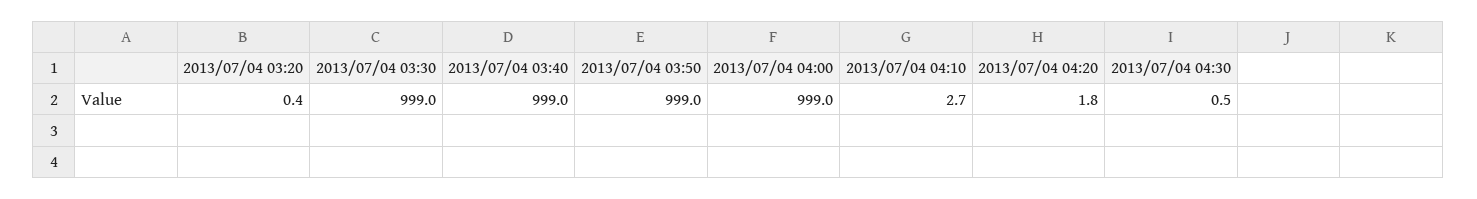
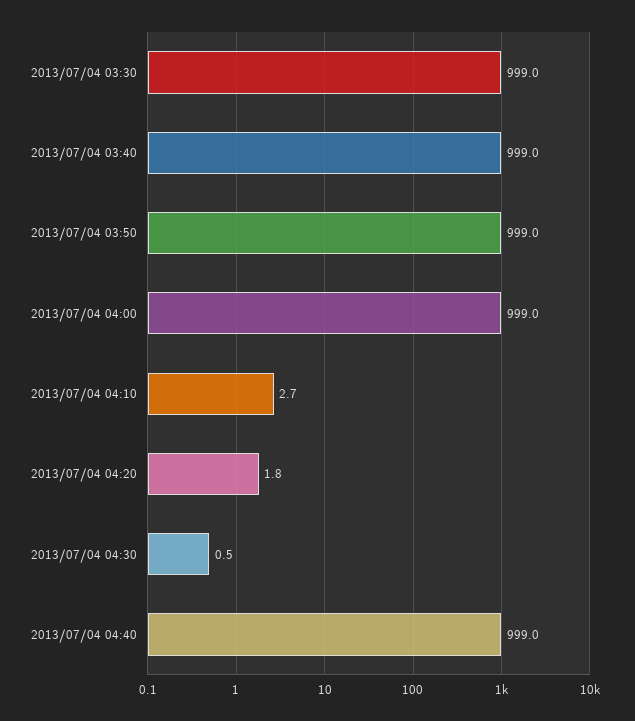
2013/07/04 03:20: 0.4 -> none
2013/07/04 04:40: none -> 999

